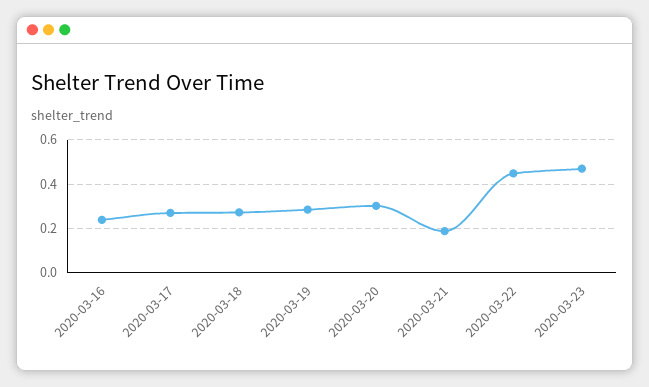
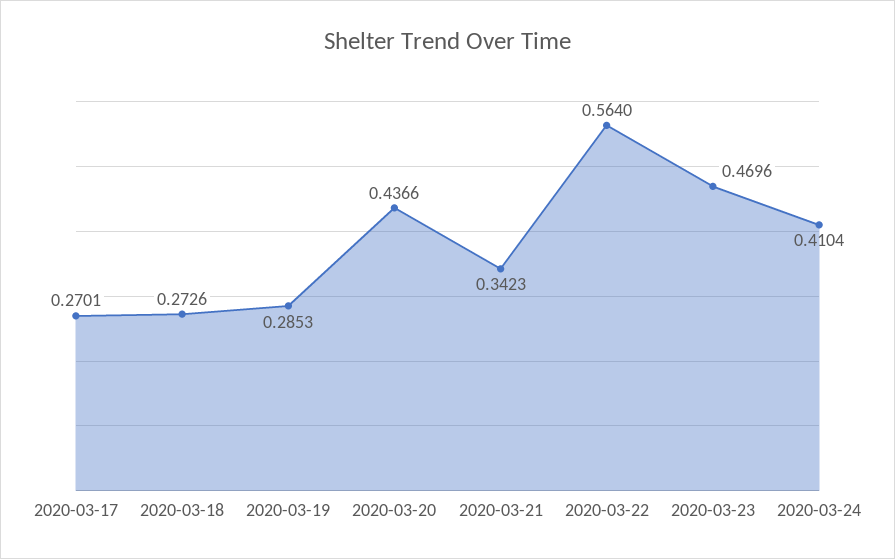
2020-03-16: 0.25 -> none
2020-03-20: 0.3 -> 0.4366
2020-03-21: 0.2 -> 0.3423
2020-03-22: 0.45 -> 0.564
2020-03-24: none -> 0.4104

